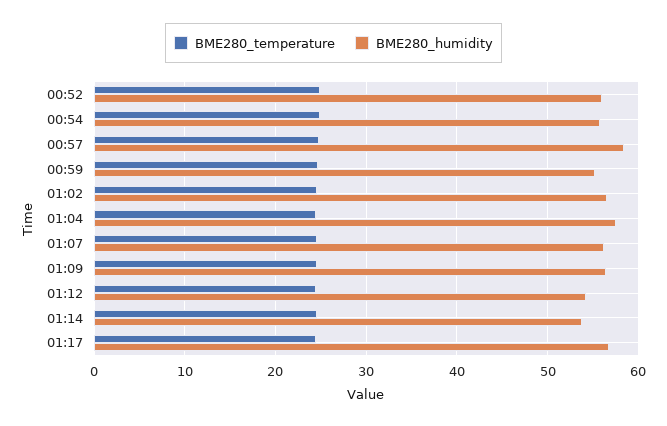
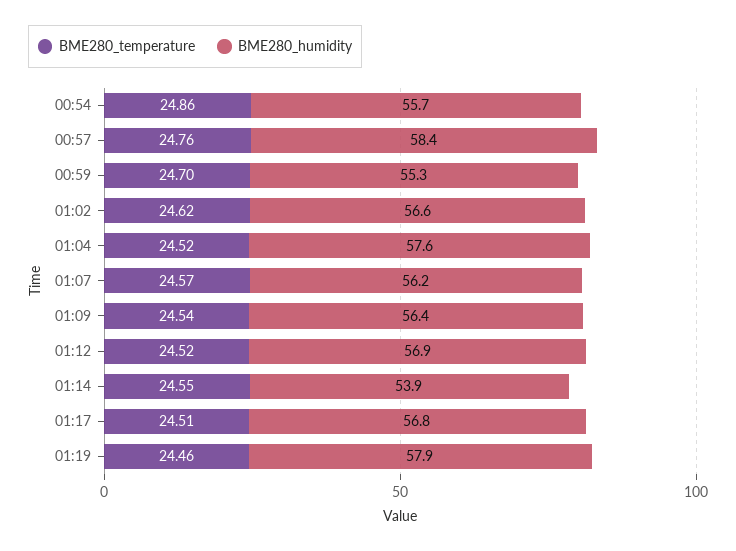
BME280_temperature, 00:52: 25 -> none
BME280_humidity, 00:52: 56 -> none
BME280_humidity, 01:12: 54 -> 56.9
BME280_temperature, 01:19: none -> 24.46
BME280_humidity, 01:19: none -> 57.9

